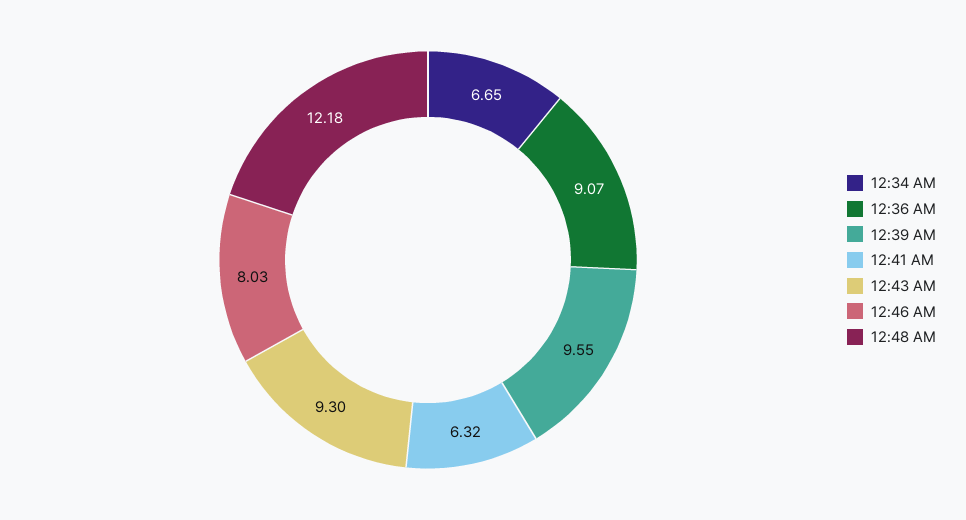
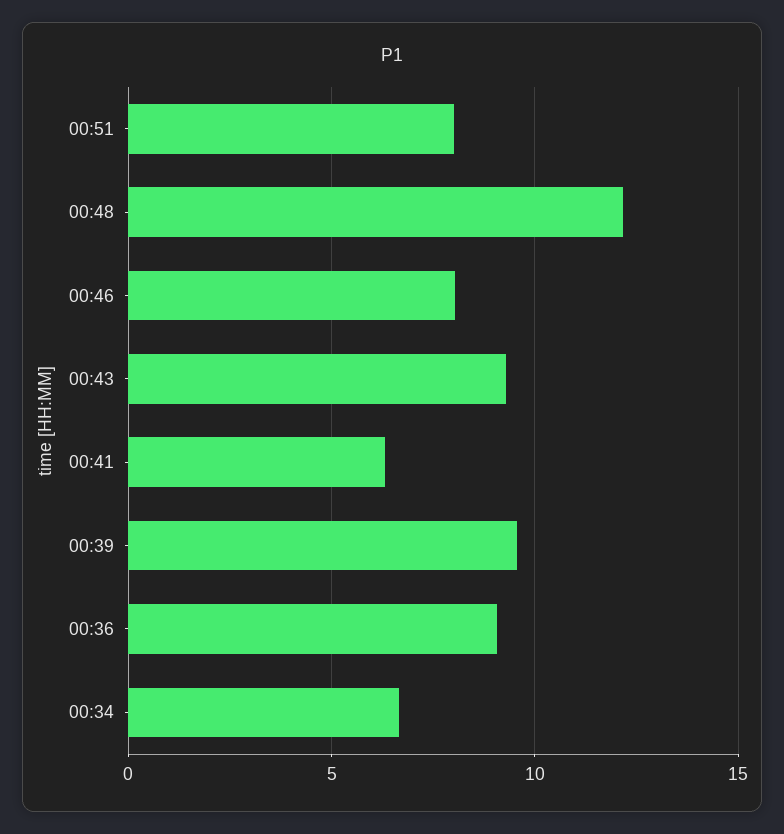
00:51: none -> 8

